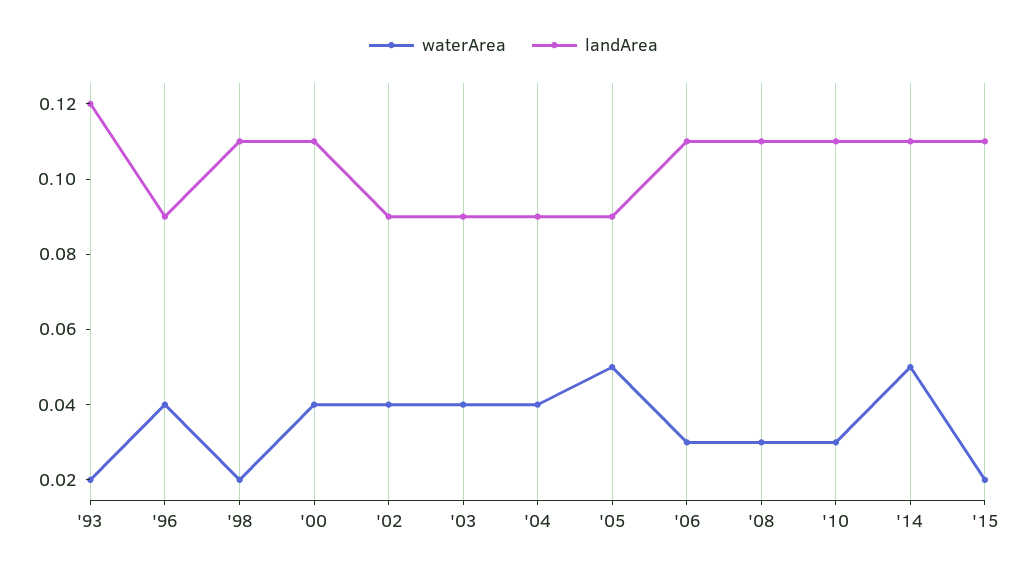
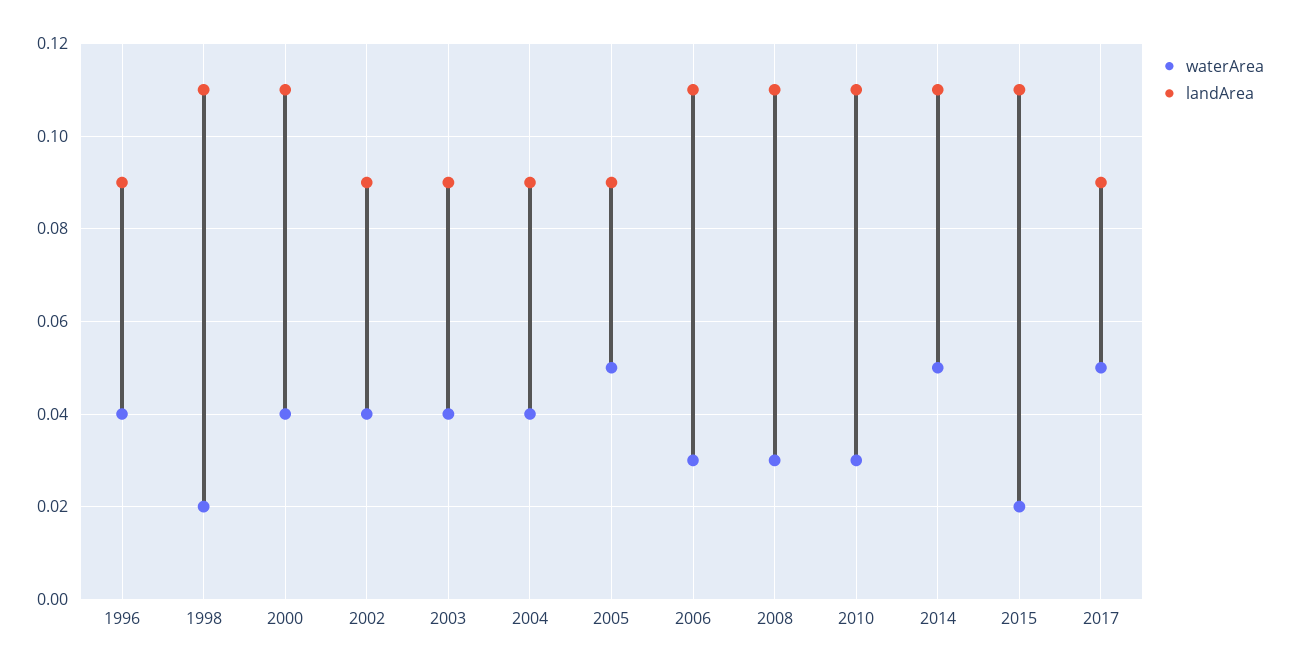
waterArea, '93: 0.02 -> none
landArea, '93: 0.12 -> none
waterArea, 2017: none -> 0.05
landArea, 2017: none -> 0.09

